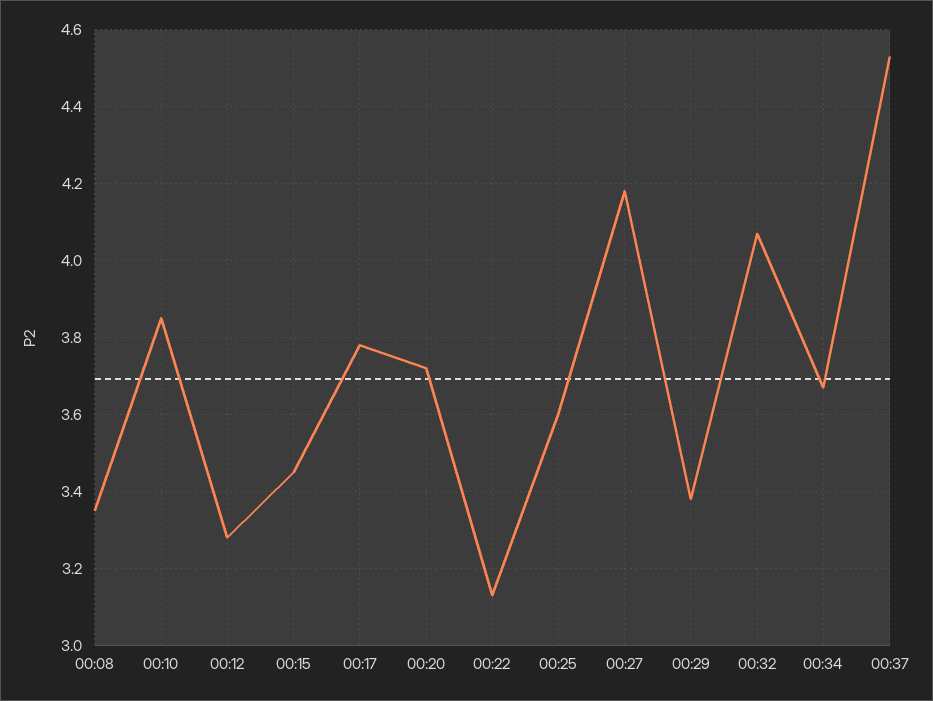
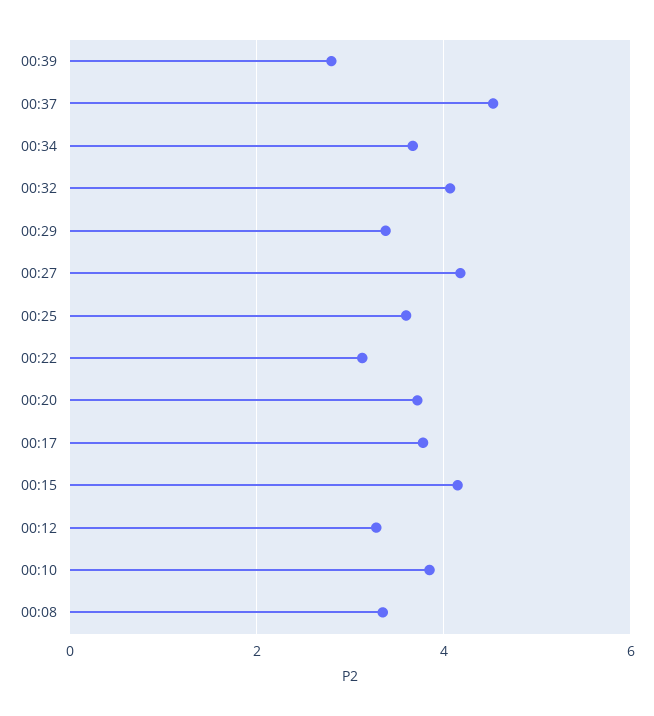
00:15: 3.45 -> 4.2
00:39: none -> 2.8

